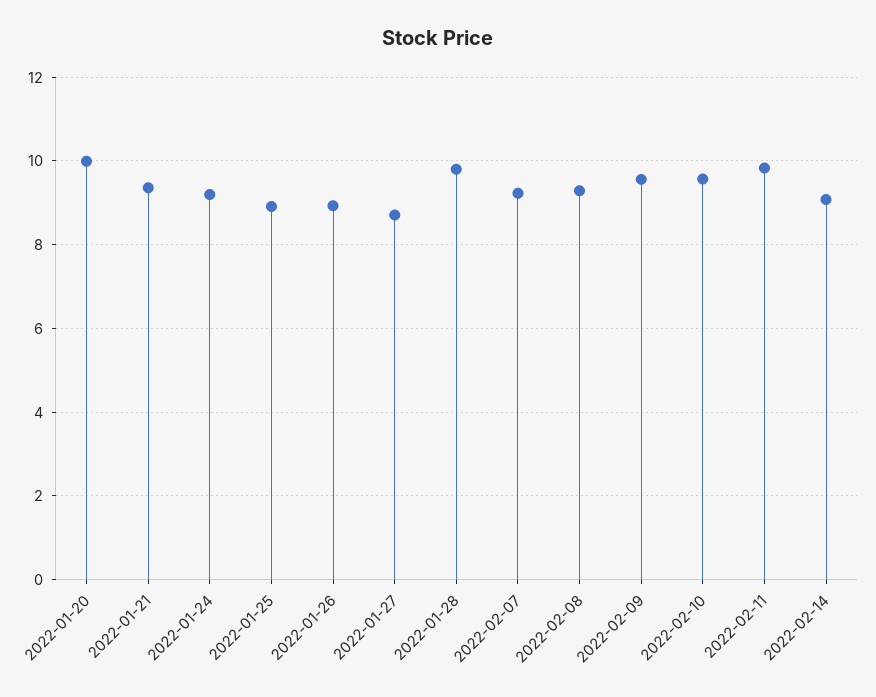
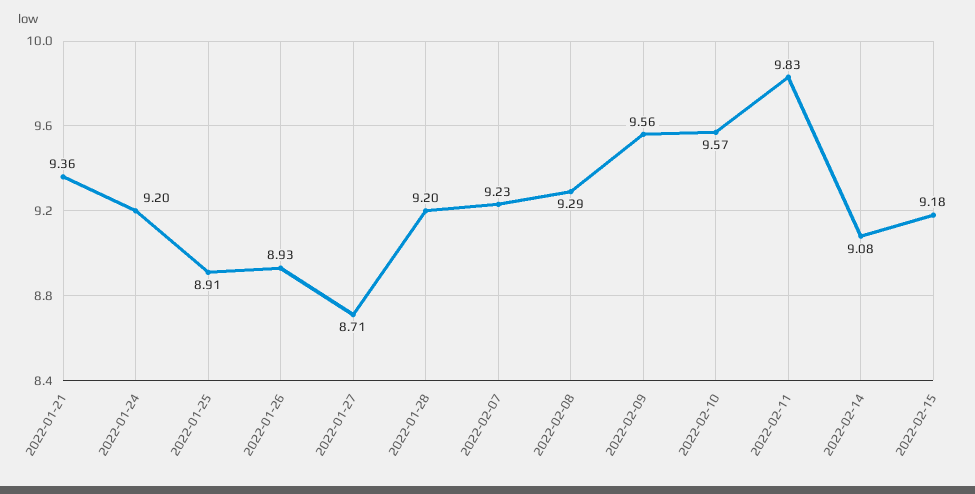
2022-01-20: 10 -> none
2022-01-28: 9.8 -> 9.2
2022-02-15: none -> 9.18

